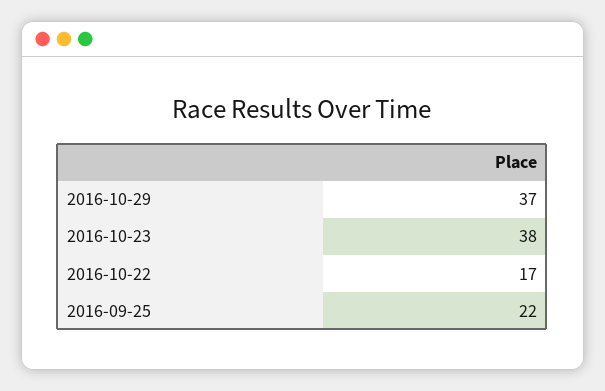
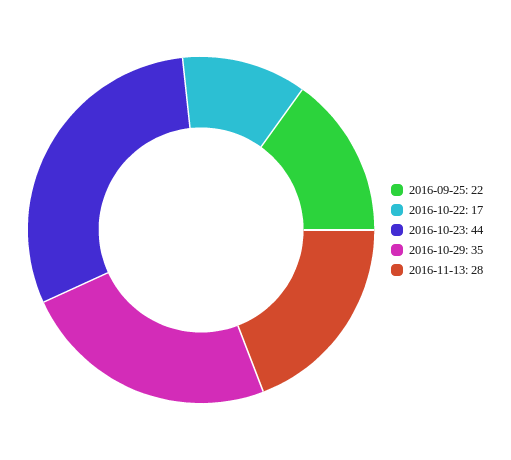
2016-10-29: 37 -> 35
2016-10-23: 38 -> 44
2016-11-13: none -> 28

